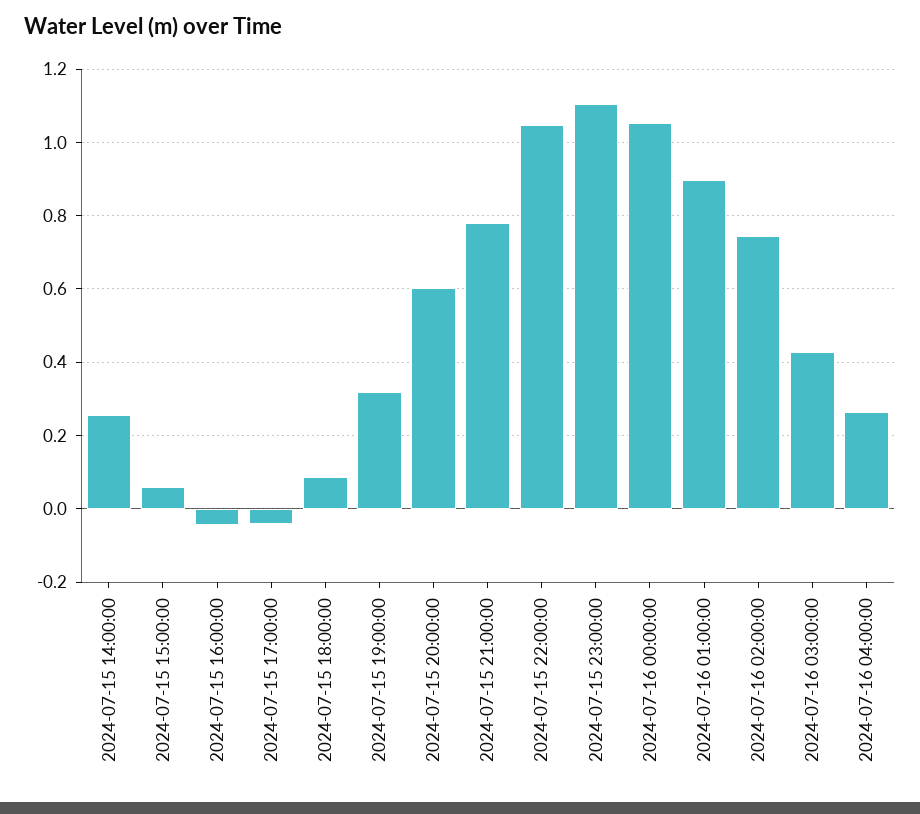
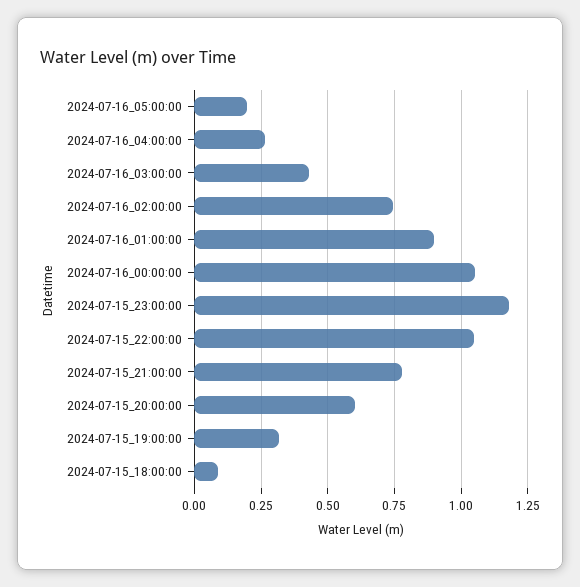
2024-07-15 14:00:00: 0.26 -> none
2024-07-15 15:00:00: 0.06 -> none
2024-07-15 16:00:00: -0.04 -> none
2024-07-15 17:00:00: -0.04 -> none
2024-07-15 23:00:00: 1.1 -> 1.175
2024-07-16_05:00:00: none -> 0.2

